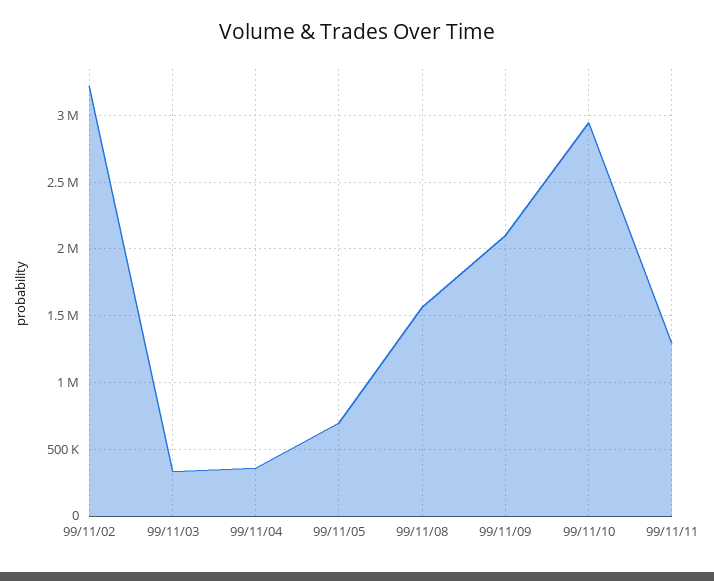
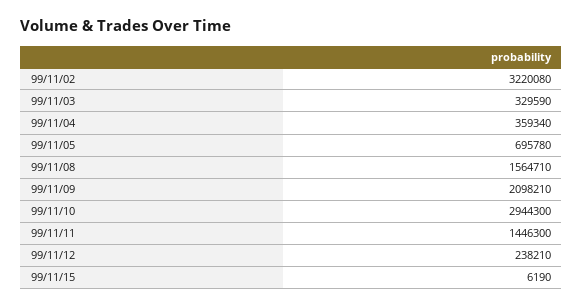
99/11/11: 1300000 -> 1446300
99/11/12: none -> 238210
99/11/15: none -> 6190

